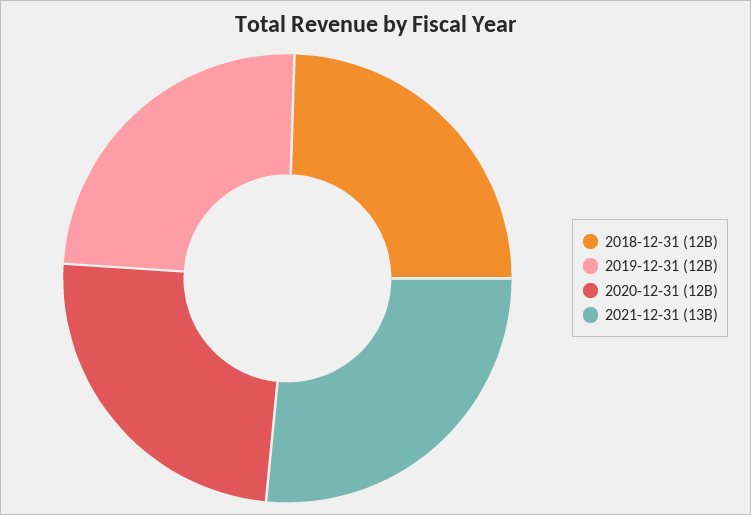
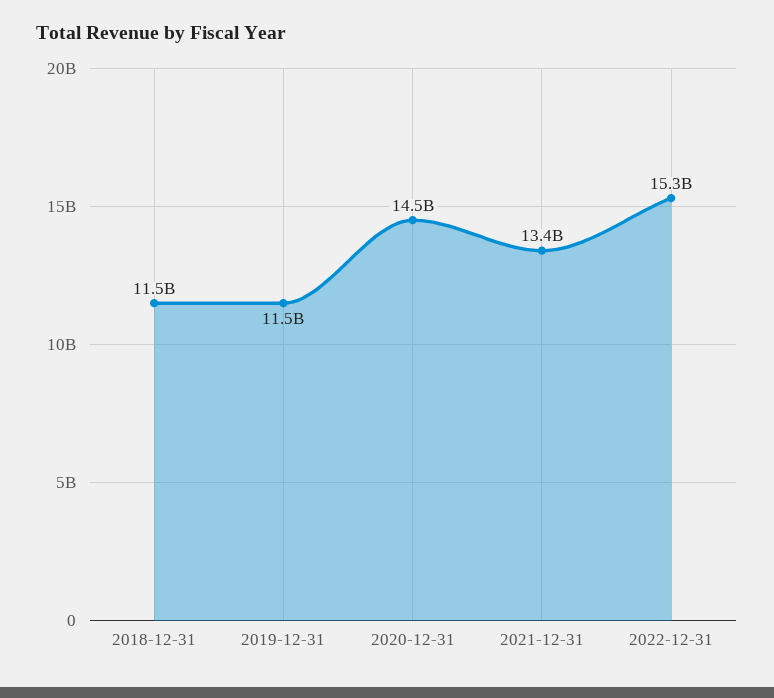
2020-12-31: 12000000000 -> 14500000000
2022-12-31: none -> 15300000000

